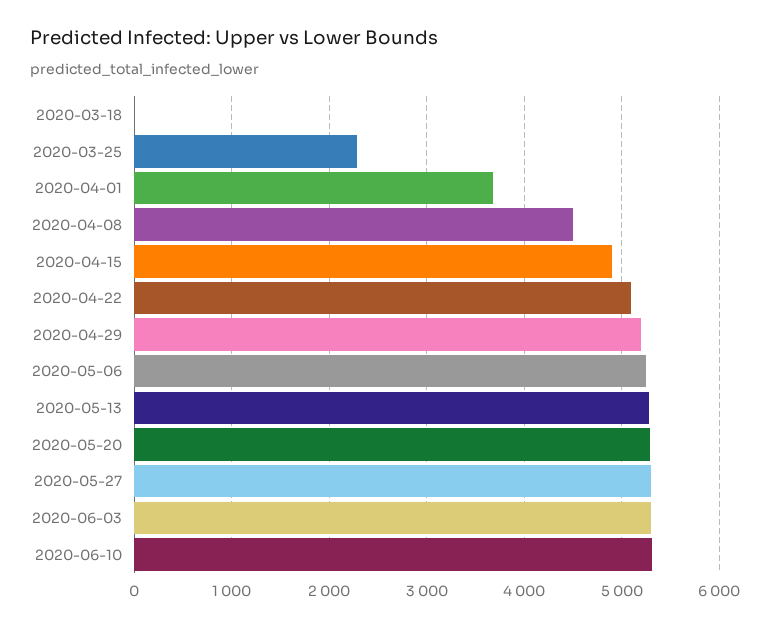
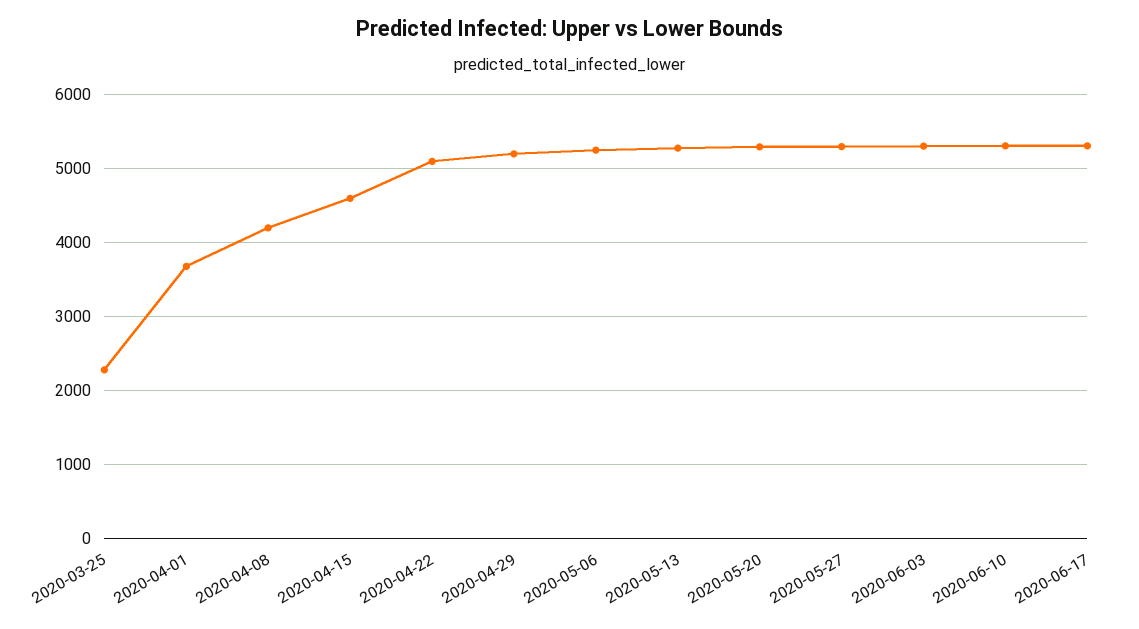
2020-03-18: 0 -> none
2020-04-08: 4500 -> 4200
2020-04-15: 4900 -> 4600
2020-06-17: none -> 5300

